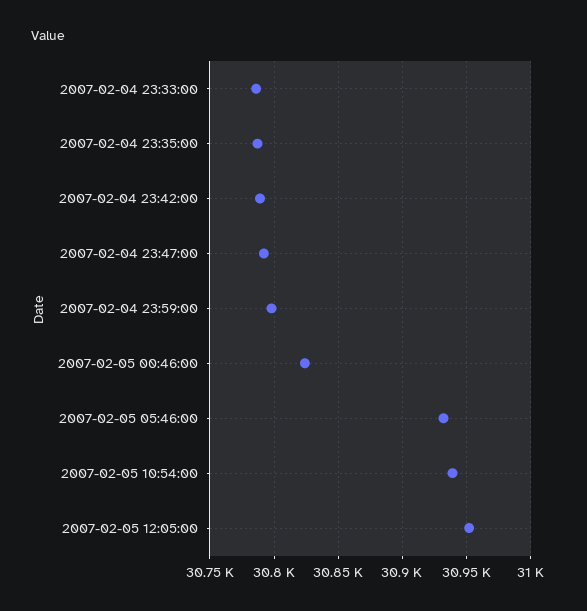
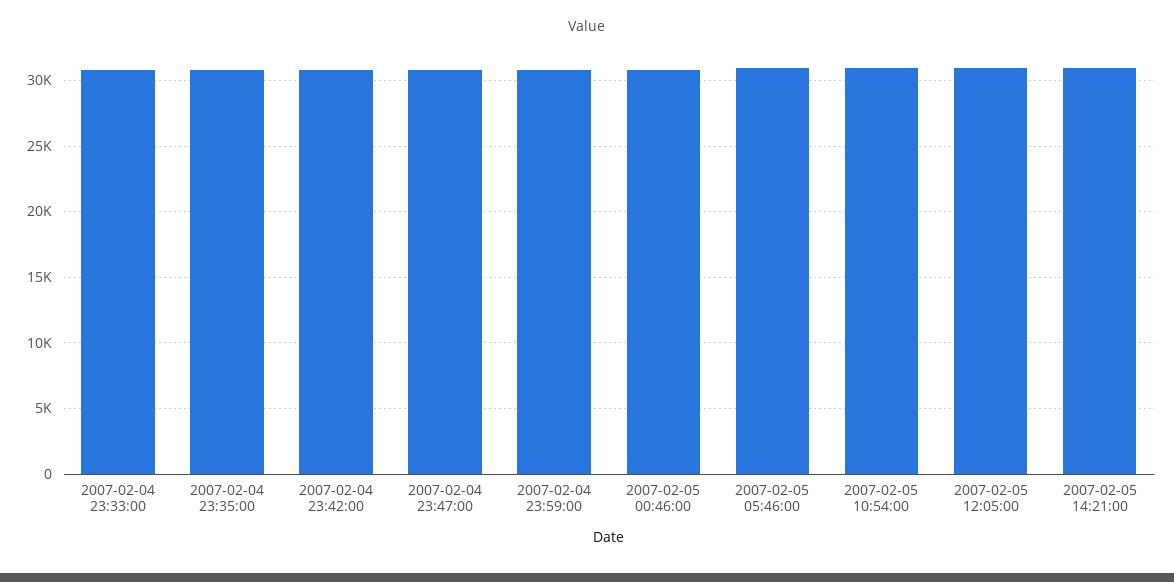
2007-02-05 14:21:00: none -> 31000

